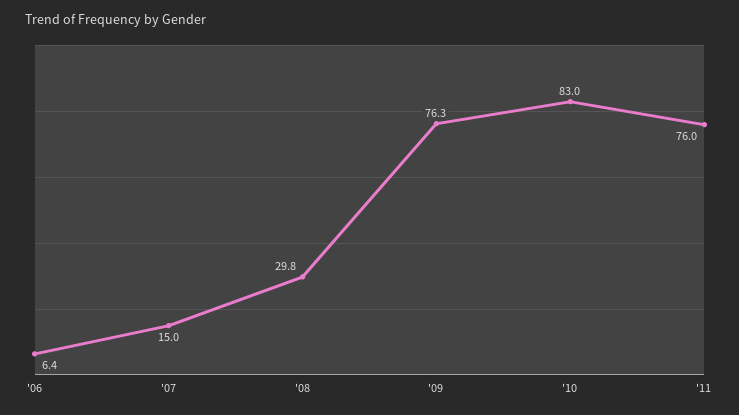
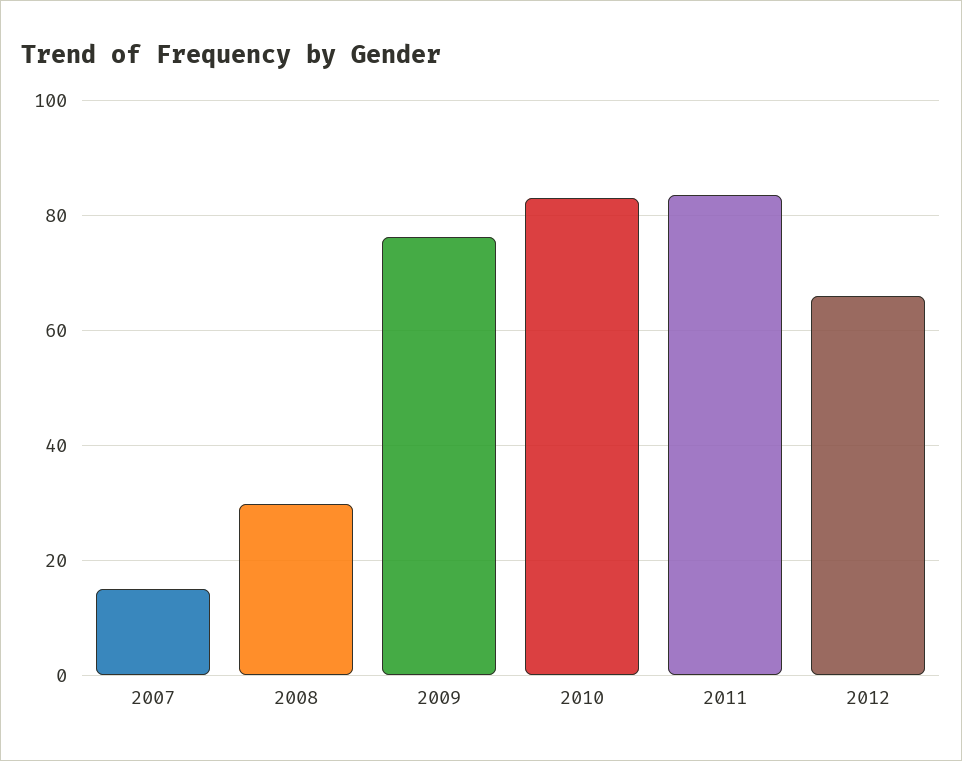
'06: 6.4 -> none
'11: 76 -> 84
2012: none -> 66

